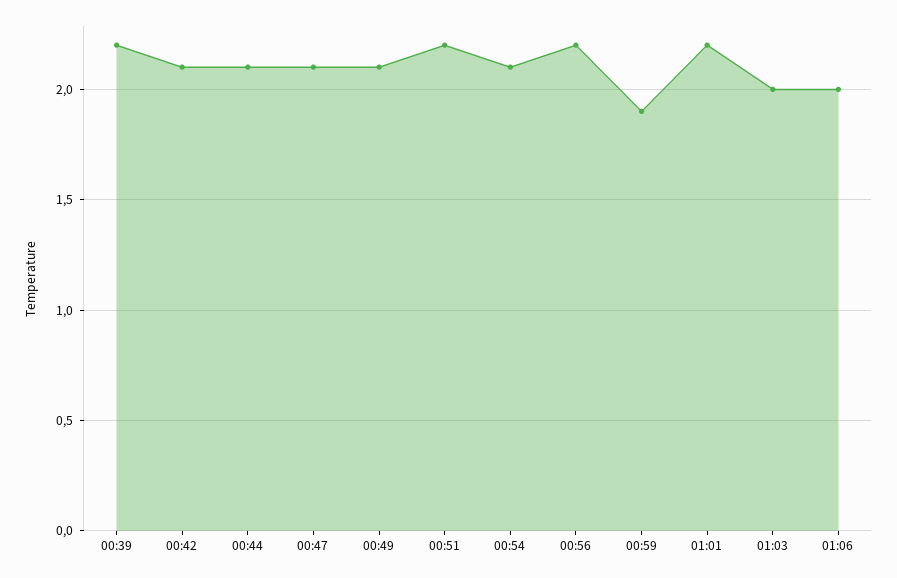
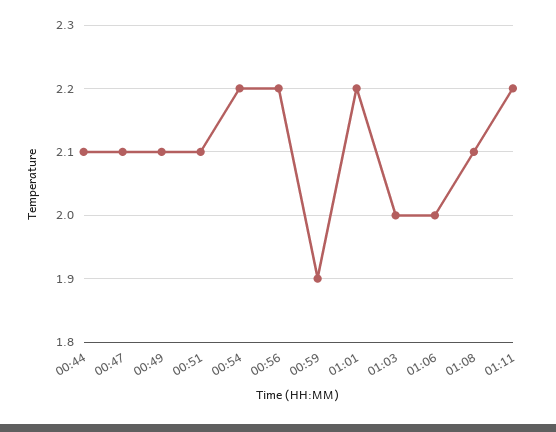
00:39: 2.2 -> none
00:42: 2.1 -> none
00:51: 2.2 -> 2.1
00:54: 2.1 -> 2.2
01:08: none -> 2.1
01:11: none -> 2.2

